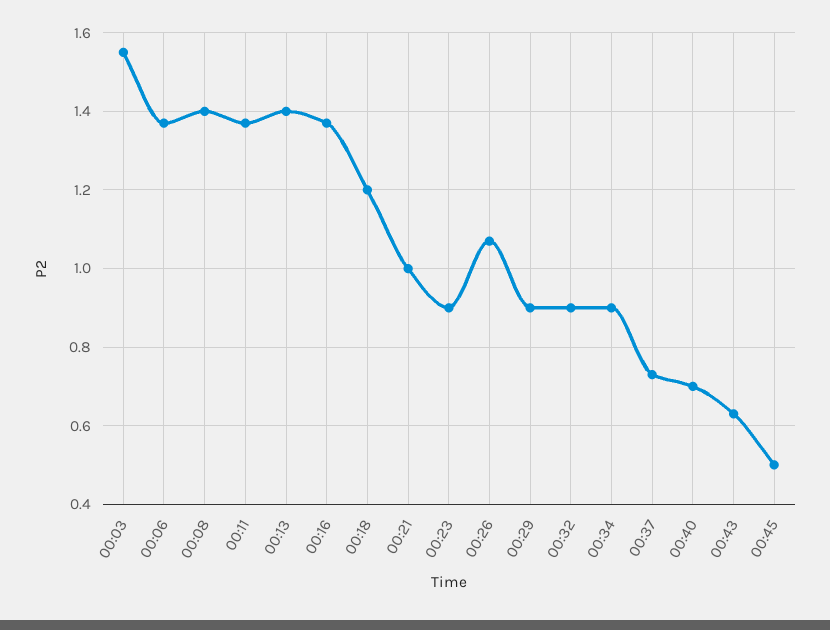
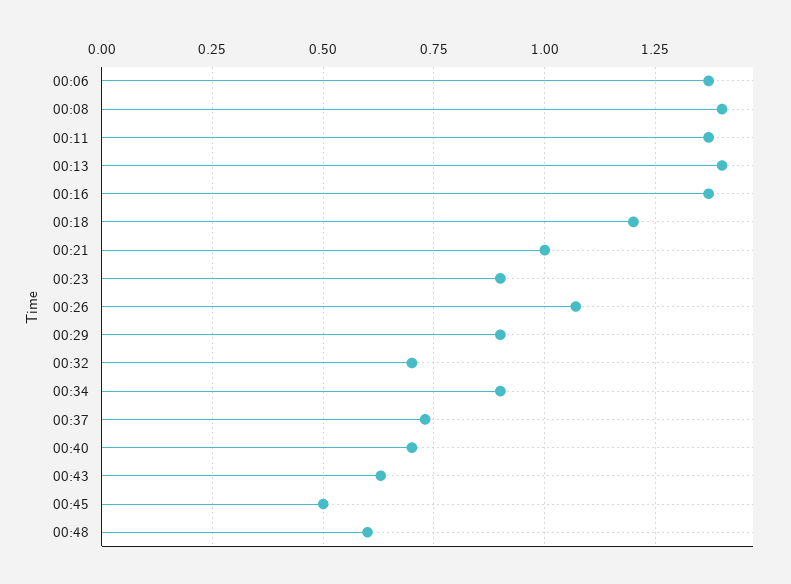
00:03: 1.55 -> none
00:32: 0.9 -> 0.7
00:48: none -> 0.6

